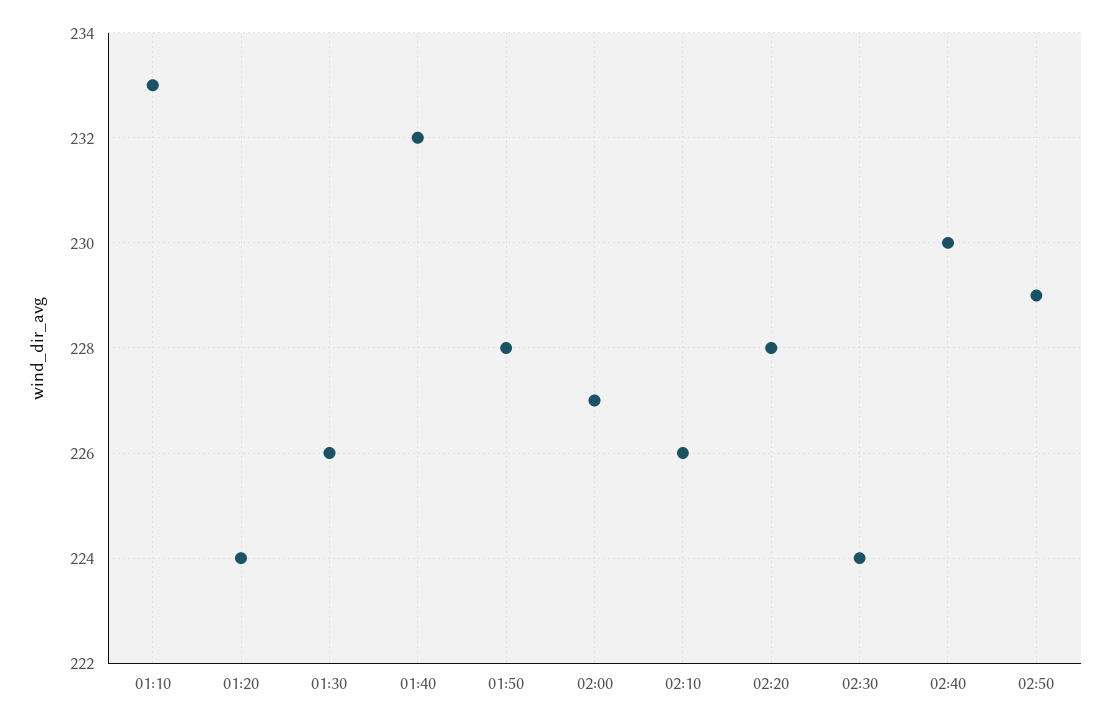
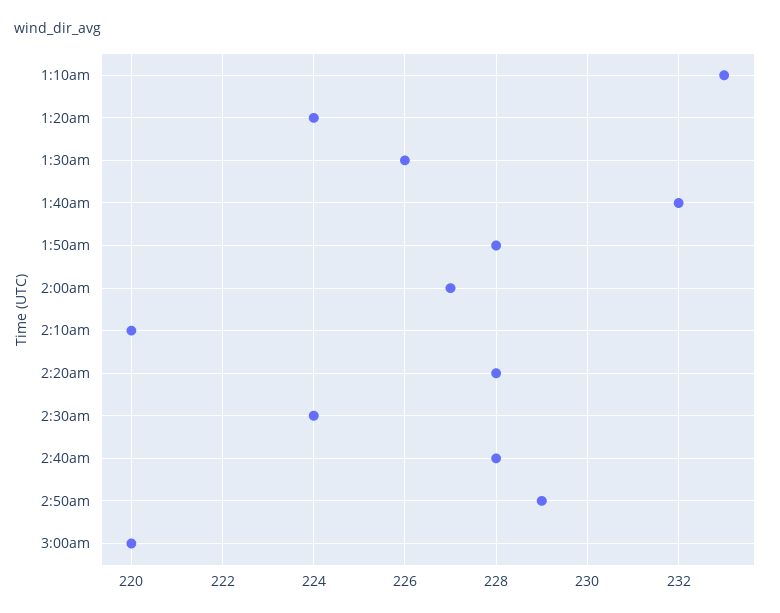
02:10: 226 -> 220
02:40: 230 -> 228
3:00am: none -> 220

